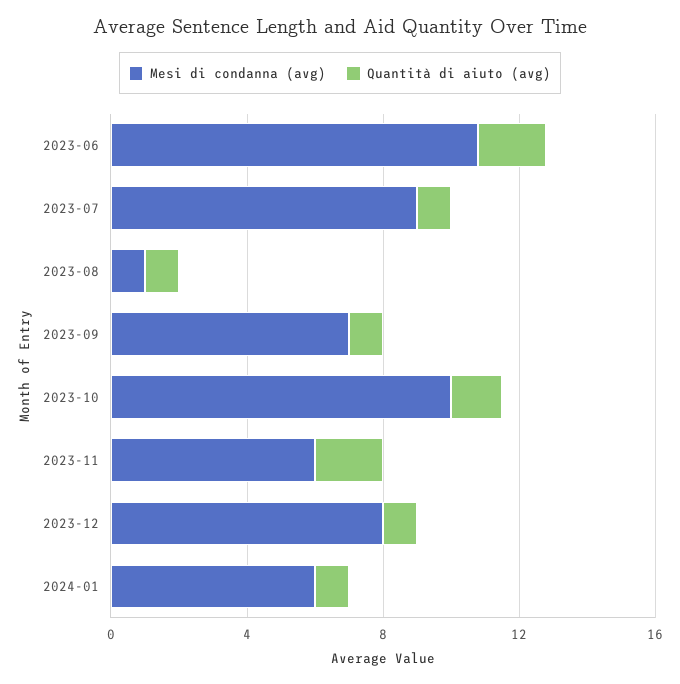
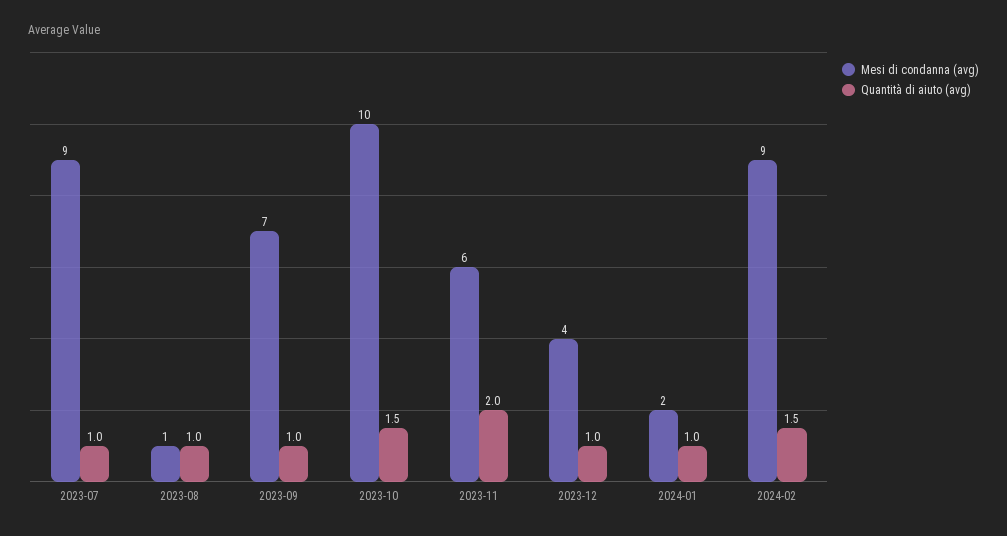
Mesi di condanna (avg), 2023-06: 11 -> none
Quantità di aiuto (avg), 2023-06: 2 -> none
Mesi di condanna (avg), 2023-12: 8 -> 4
Mesi di condanna (avg), 2024-01: 6 -> 2
Mesi di condanna (avg), 2024-02: none -> 9
Quantità di aiuto (avg), 2024-02: none -> 1.5

